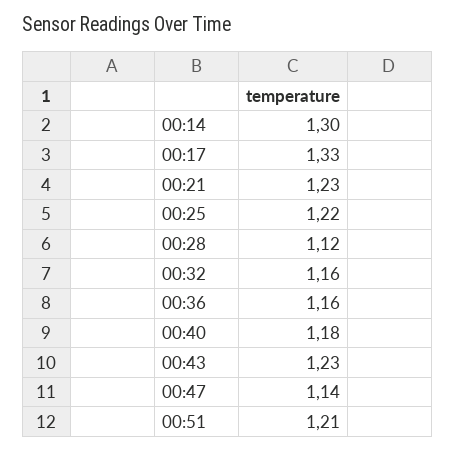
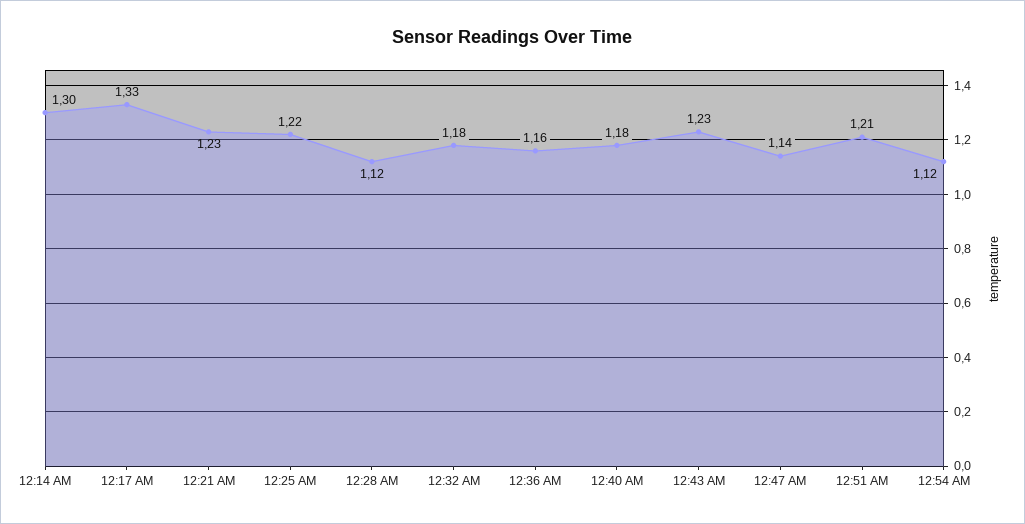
00:32: 1.16 -> 1.18
12:54 AM: none -> 1.12

